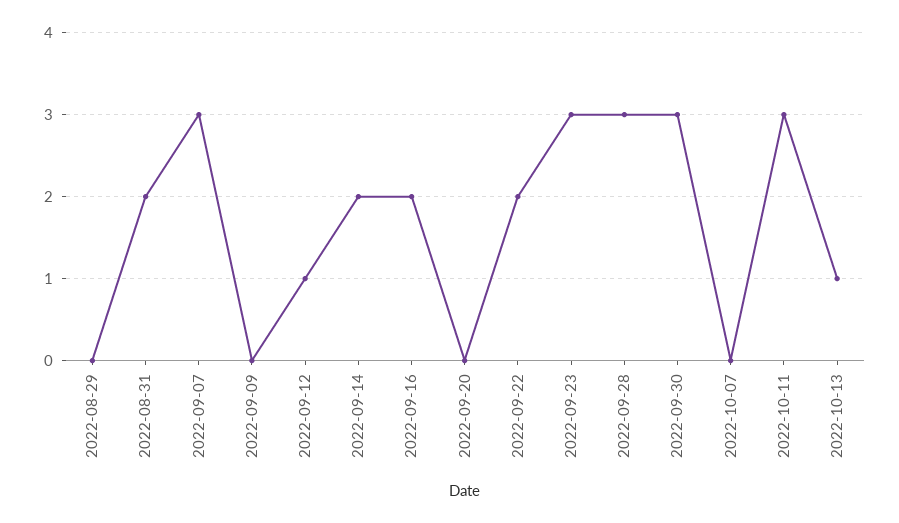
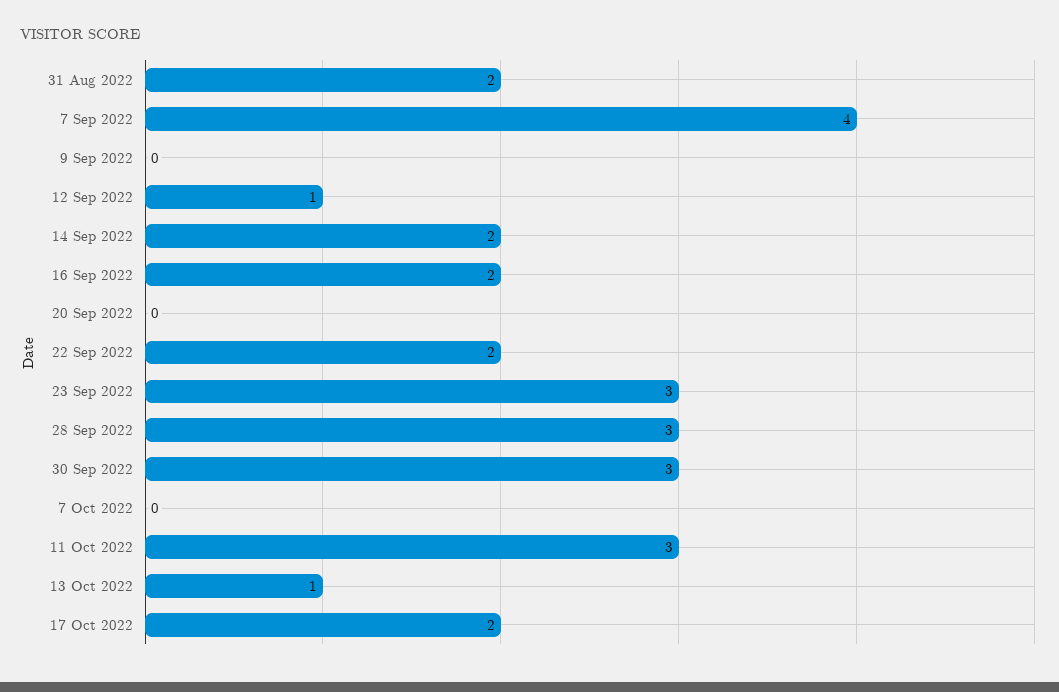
2022-08-29: 0 -> none
2022-09-07: 3 -> 4
17 Oct 2022: none -> 2

